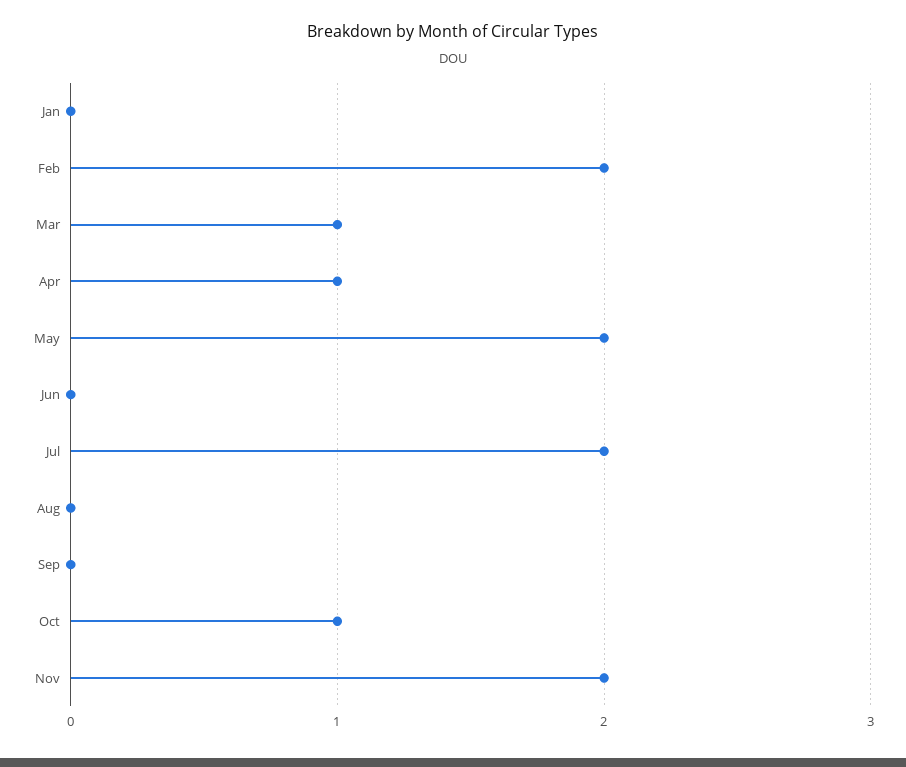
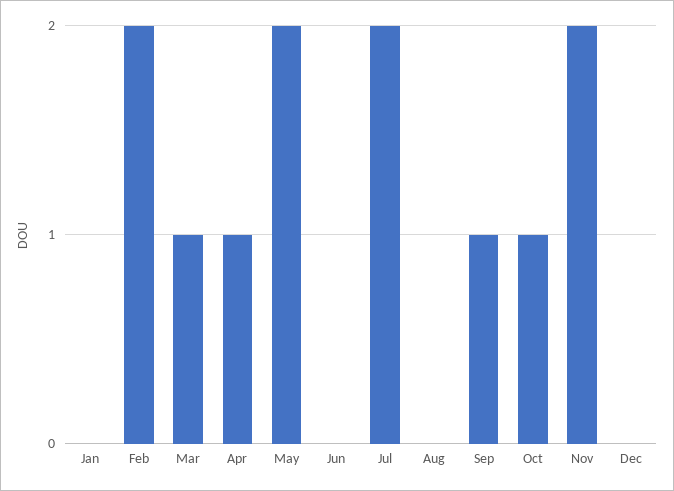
Sep: 0 -> 1
Dec: none -> 0

